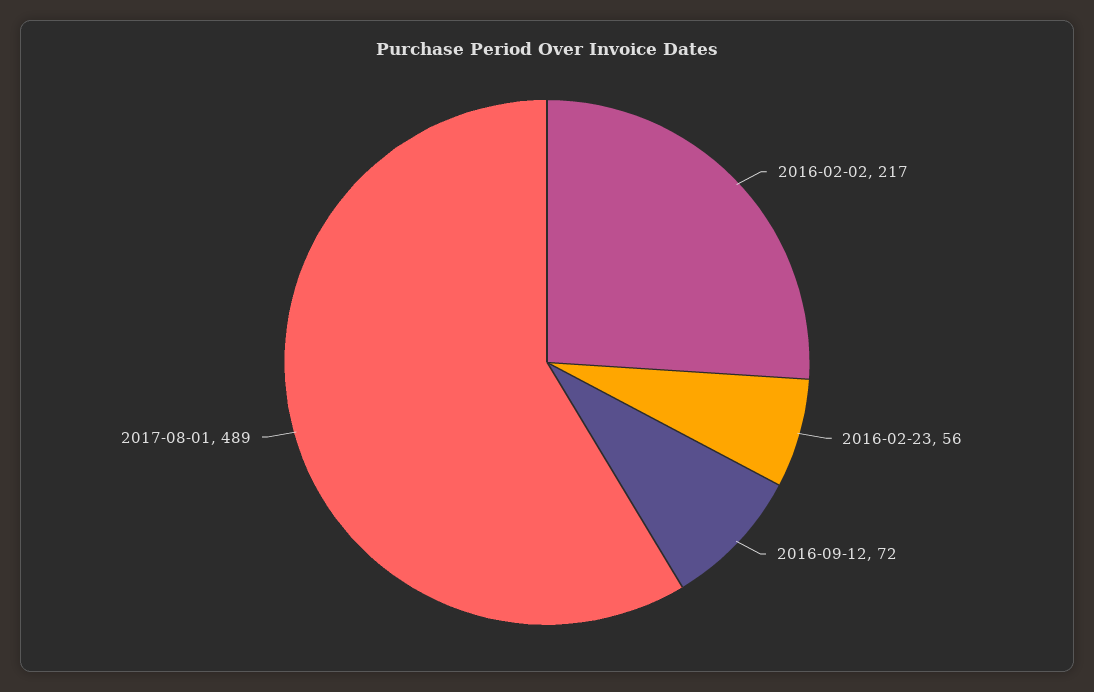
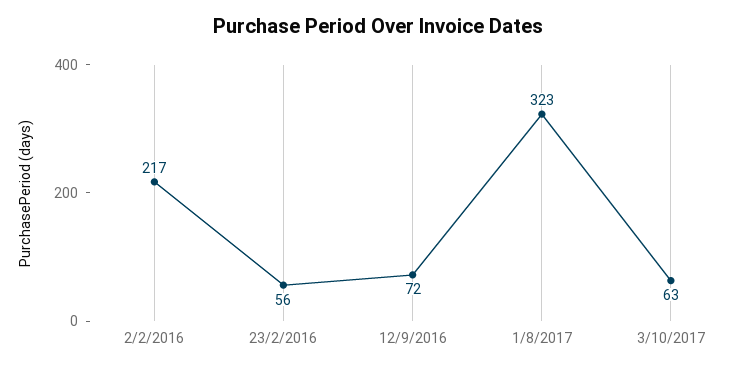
2017-08-01: 489 -> 323
3/10/2017: none -> 63

